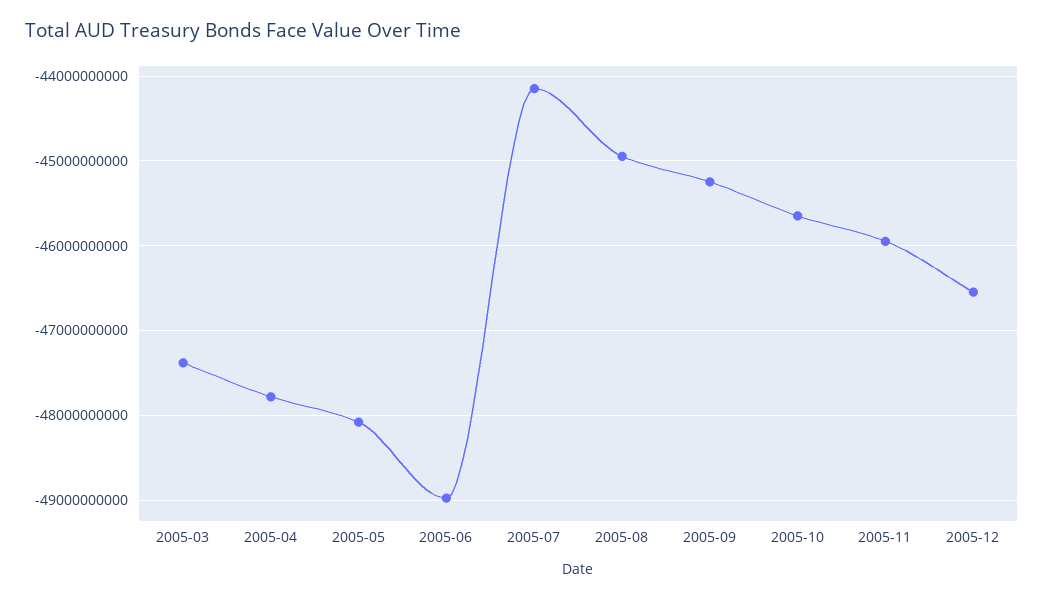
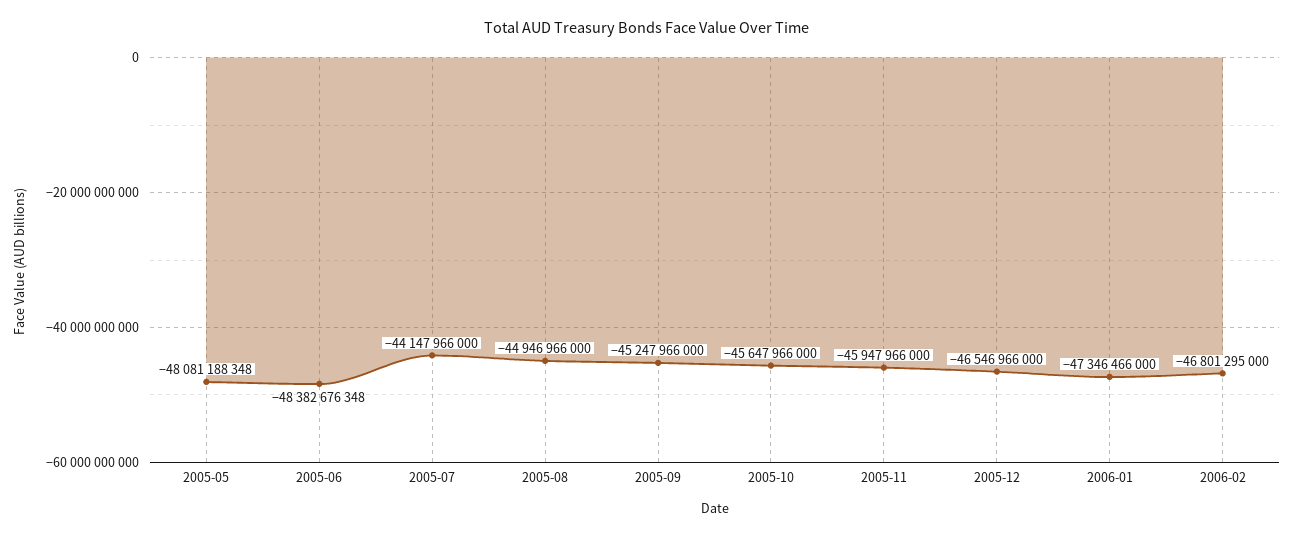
2005-03: -47400000000 -> none
2005-04: -47800000000 -> none
2005-06: -49000000000 -> -48382676348
2006-01: none -> -47346466000
2006-02: none -> -46801295000

